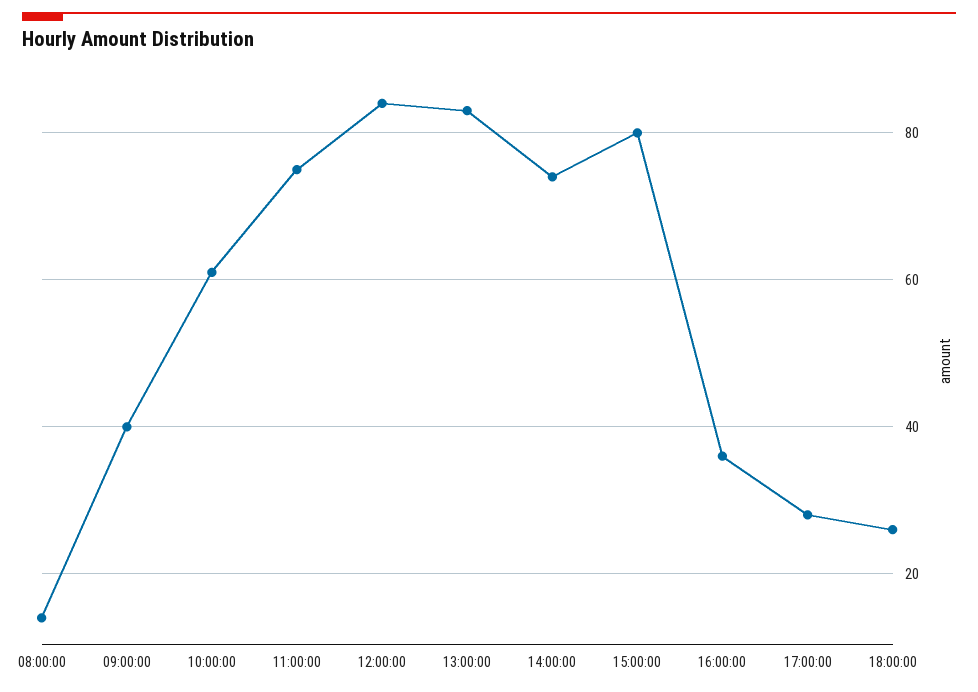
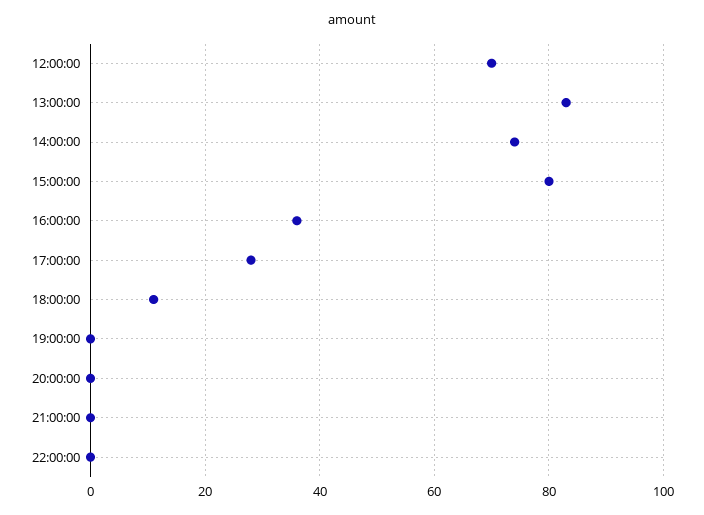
08:00:00: 15 -> none
09:00:00: 40 -> none
10:00:00: 60 -> none
11:00:00: 75 -> none
12:00:00: 85 -> 70
18:00:00: 25 -> 10
19:00:00: none -> 0
20:00:00: none -> 0
21:00:00: none -> 0
22:00:00: none -> 0

